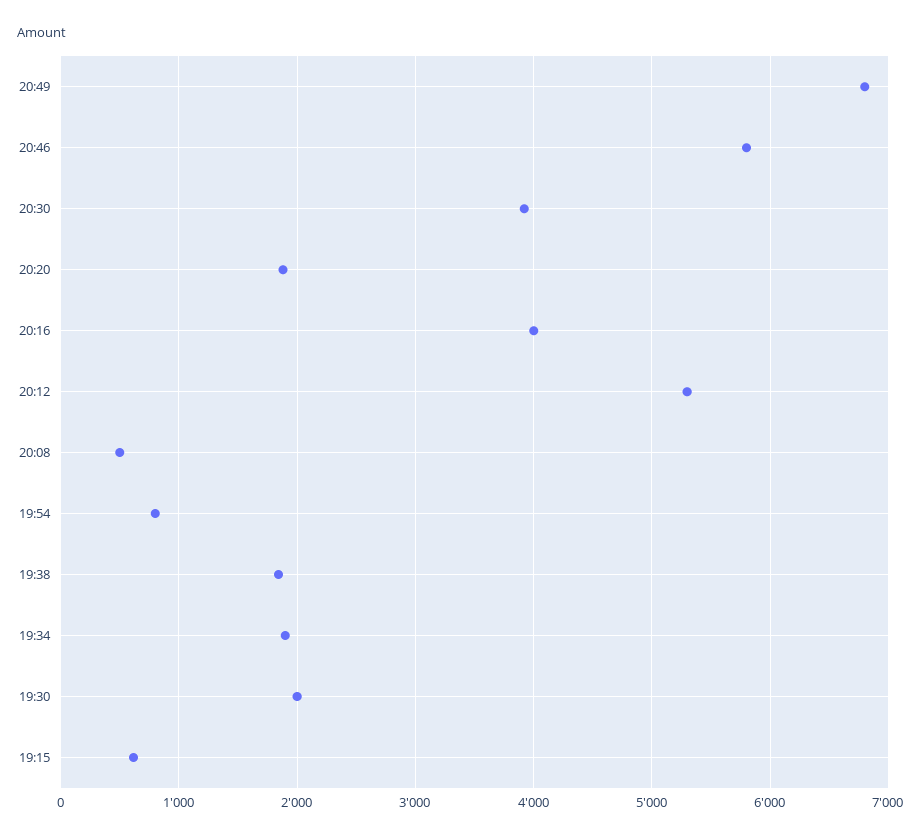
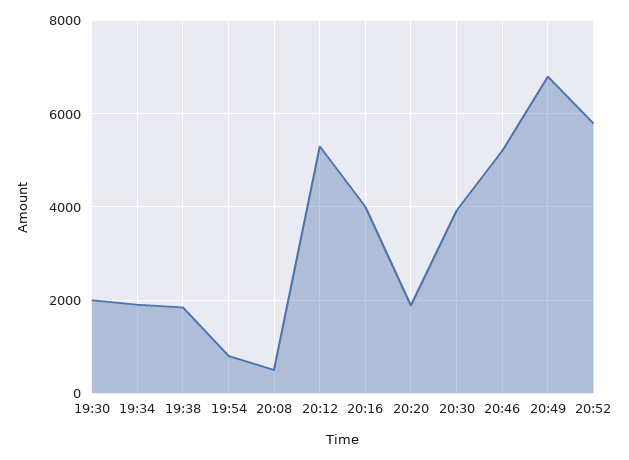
20:46: 5800 -> 5200
19:15: 600 -> none
20:52: none -> 5800

